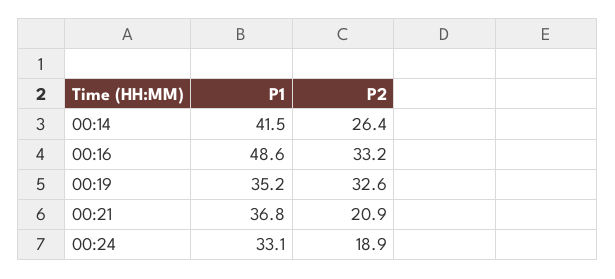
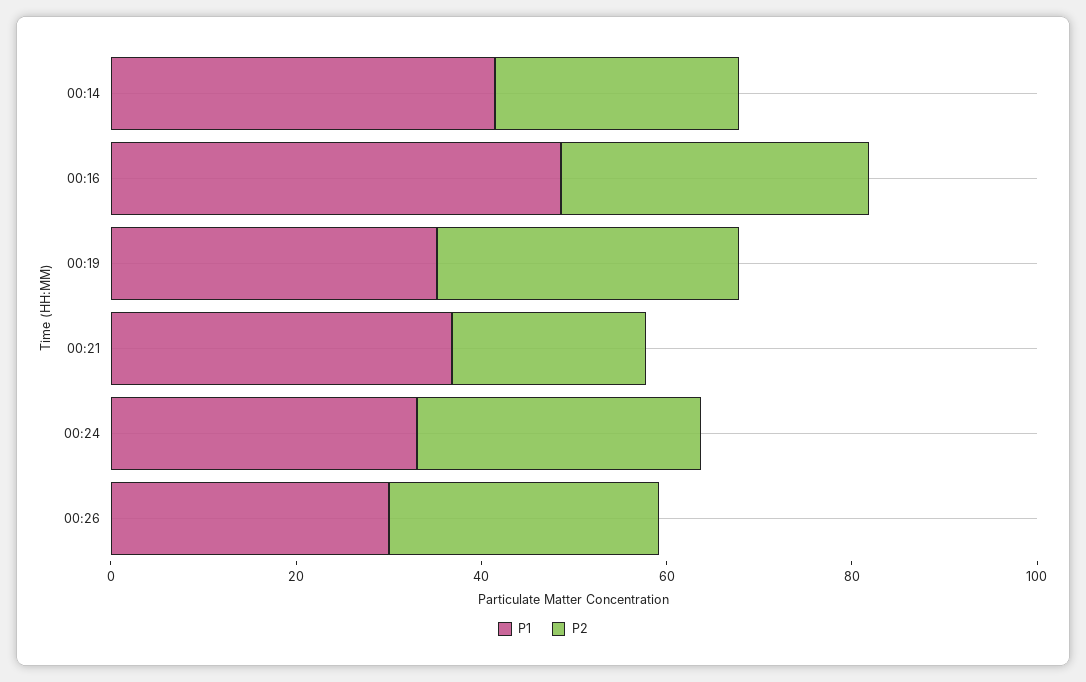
P2, 00:24: 18.9 -> 30
P1, 00:26: none -> 30
P2, 00:26: none -> 30

